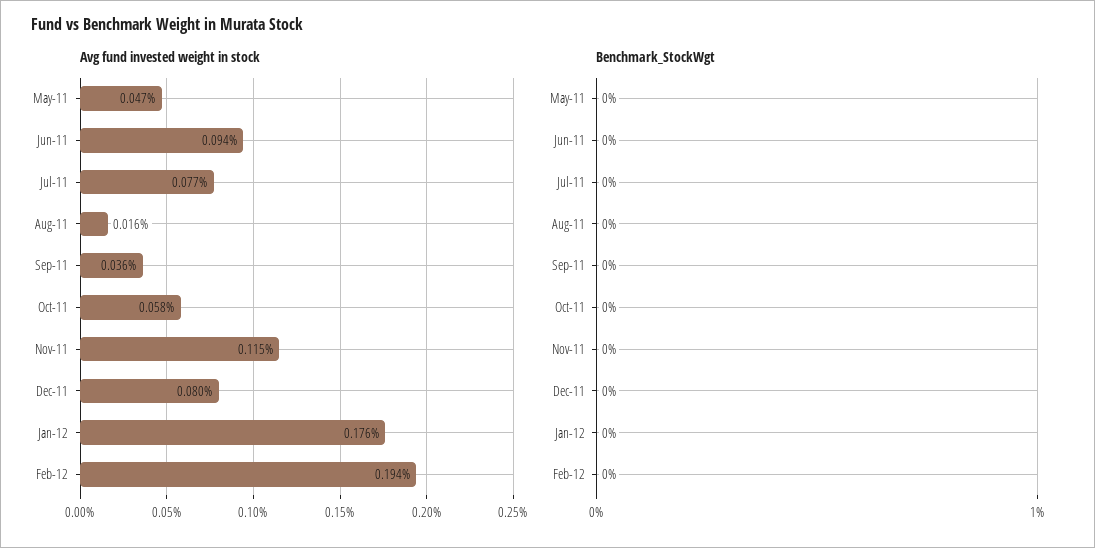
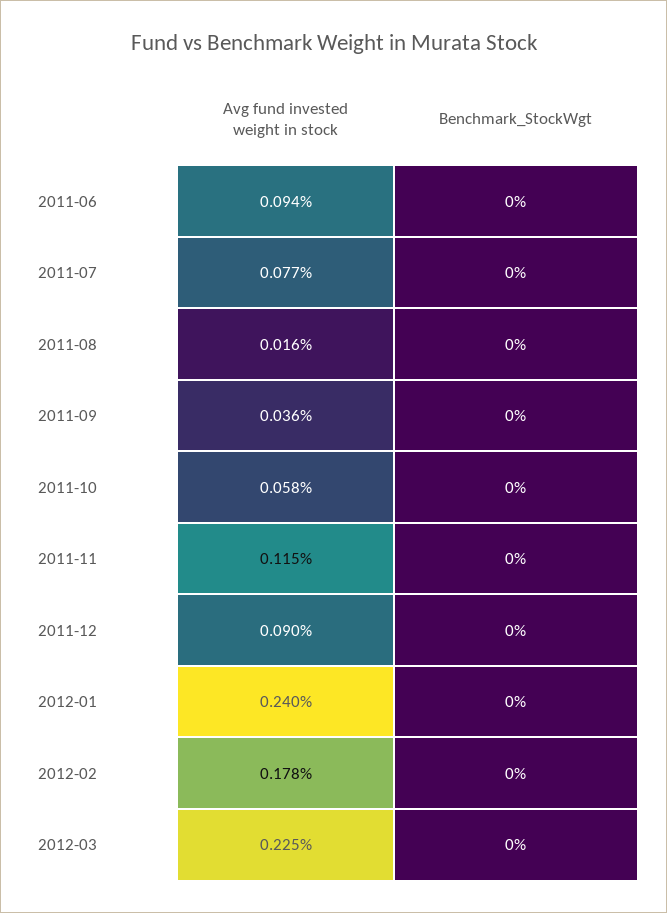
Avg fund invested weight in stock, May-11: 0.047 -> none
Avg fund invested weight in stock, Dec-11: 0.08 -> 0.09
Avg fund invested weight in stock, Jan-12: 0.176 -> 0.24
Avg fund invested weight in stock, Feb-12: 0.194 -> 0.178
Benchmark_StockWgt, May-11: 0 -> none
Avg fund invested weight in stock, 2012-03: none -> 0.225
Benchmark_StockWgt, 2012-03: none -> 0

